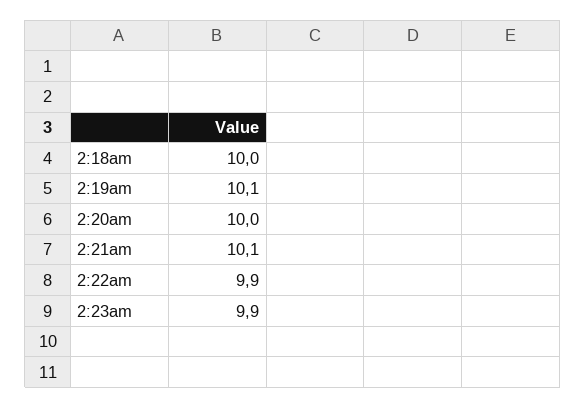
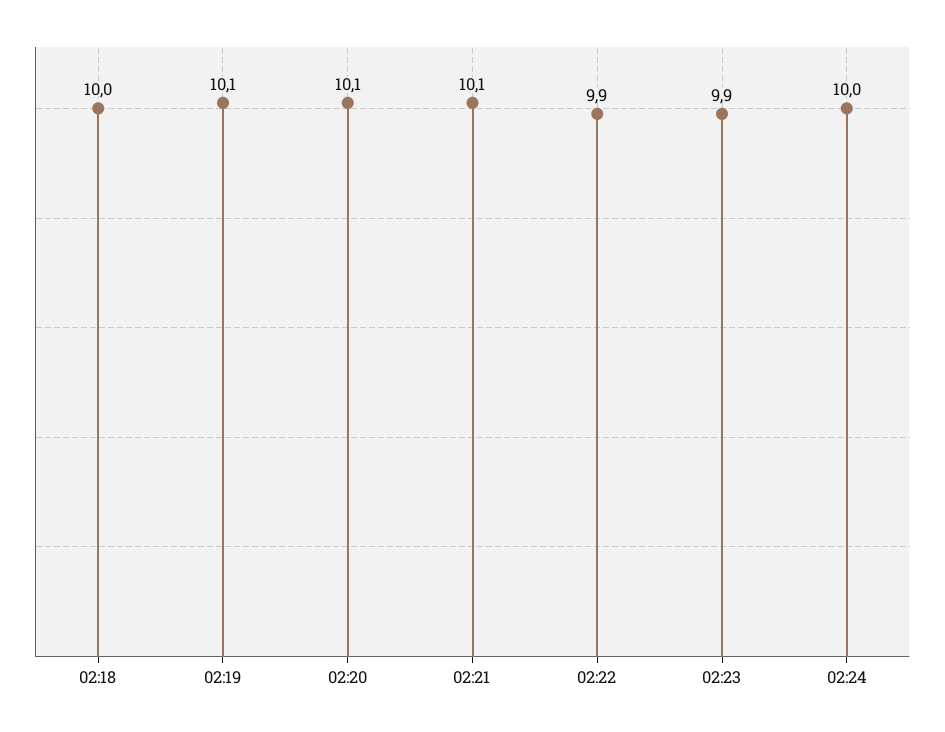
2:20am: 10 -> 10.1
02:24: none -> 10

